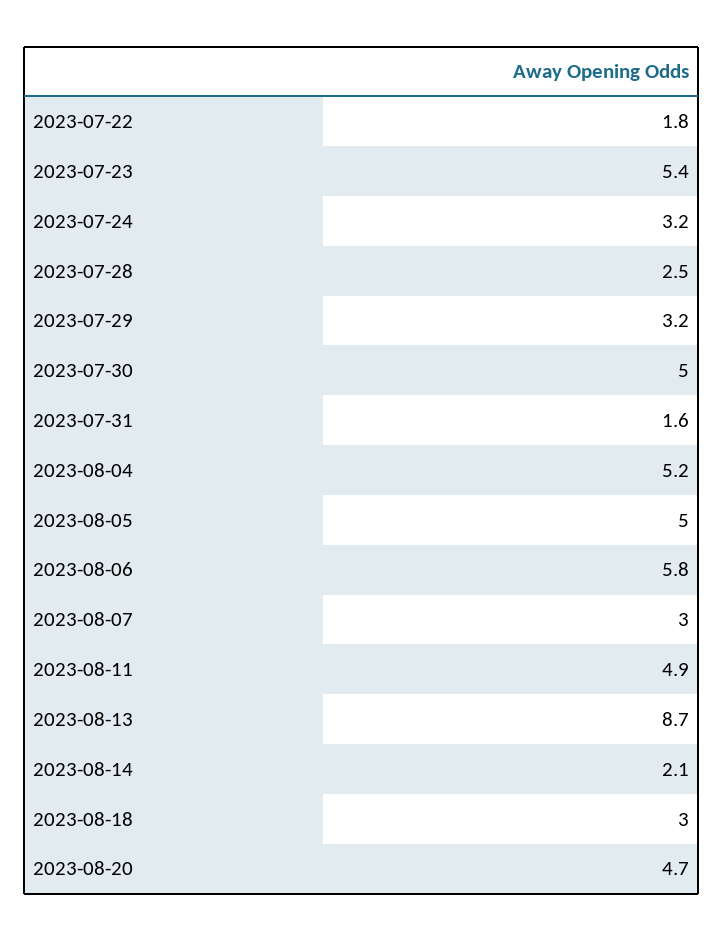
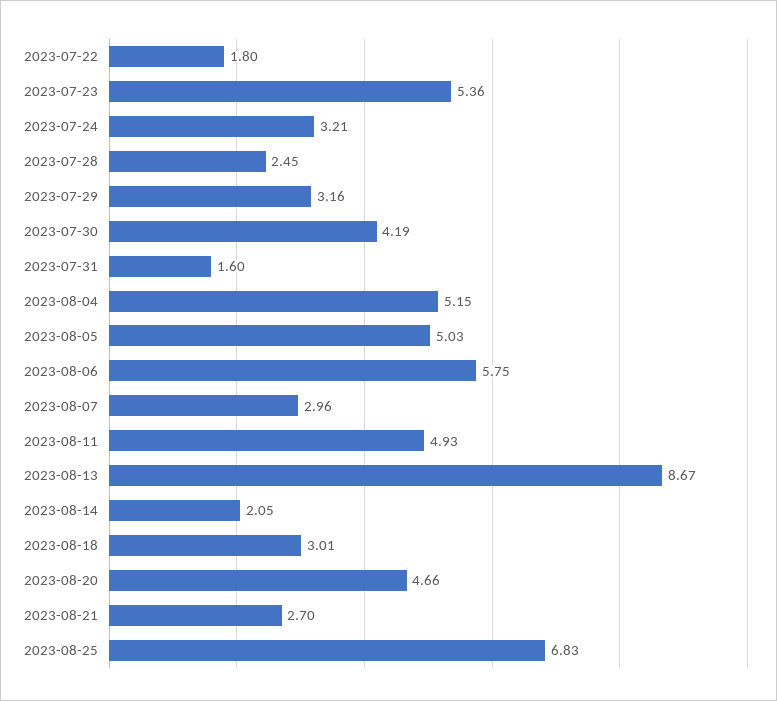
2023-07-30: 5 -> 4.19
2023-08-21: none -> 2.7
2023-08-25: none -> 6.83

